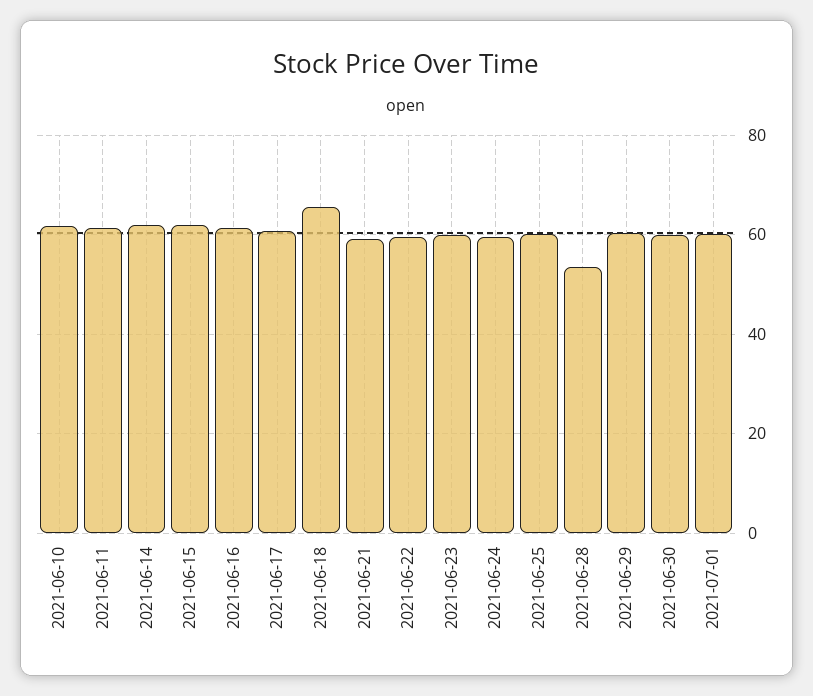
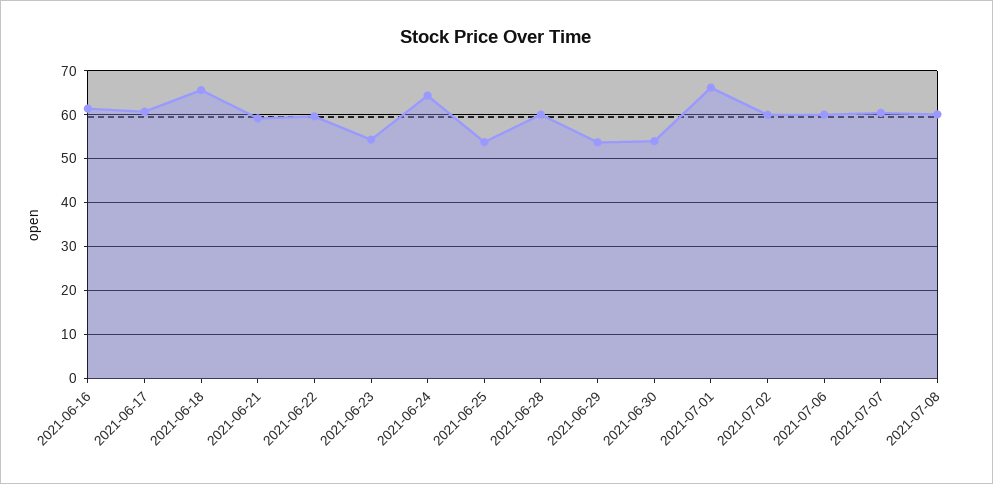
2021-06-10: 62 -> none
2021-06-11: 62 -> none
2021-06-14: 62 -> none
2021-06-15: 62 -> none
2021-06-23: 60 -> 54
2021-06-24: 60 -> 64
2021-06-25: 60 -> 54
2021-06-28: 54 -> 60
2021-06-29: 60 -> 54
2021-06-30: 60 -> 54
2021-07-01: 60 -> 66
2021-07-02: none -> 60
2021-07-06: none -> 60
2021-07-07: none -> 60
2021-07-08: none -> 60

